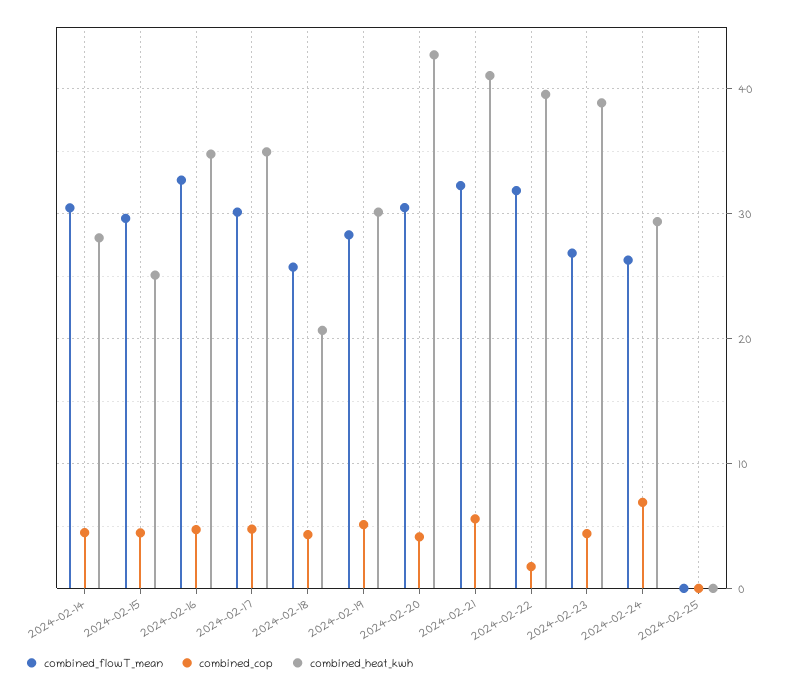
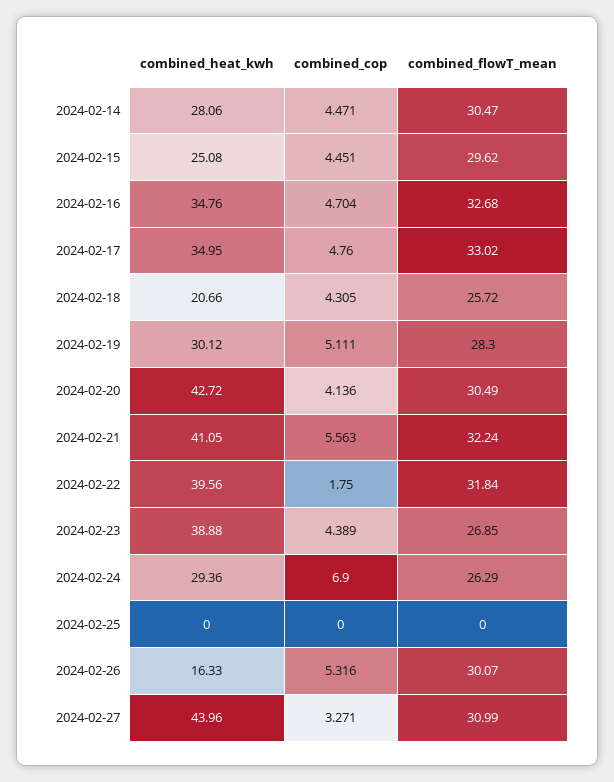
combined_flowT_mean, 2024-02-17: 30 -> 33.02
combined_heat_kwh, 2024-02-26: none -> 16.33
combined_cop, 2024-02-26: none -> 5.316
combined_flowT_mean, 2024-02-26: none -> 30.07
combined_heat_kwh, 2024-02-27: none -> 43.96
combined_cop, 2024-02-27: none -> 3.271
combined_flowT_mean, 2024-02-27: none -> 30.99

